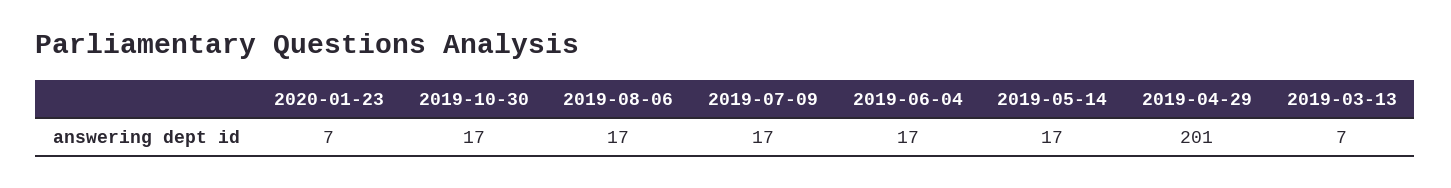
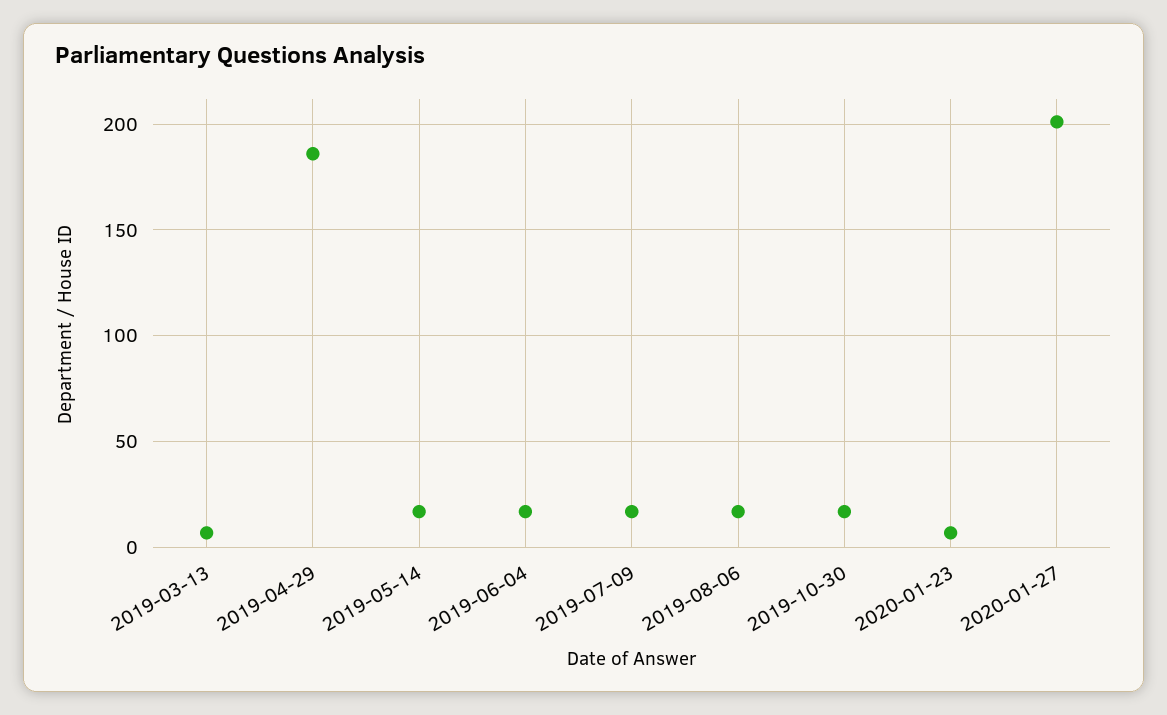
2019-04-29: 201 -> 185
2020-01-27: none -> 200

